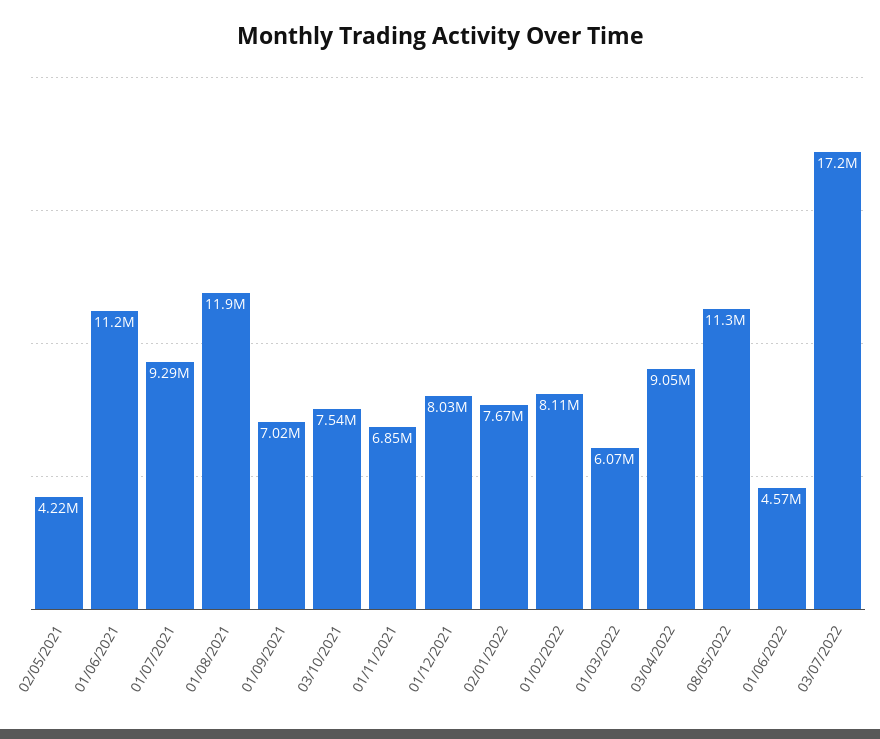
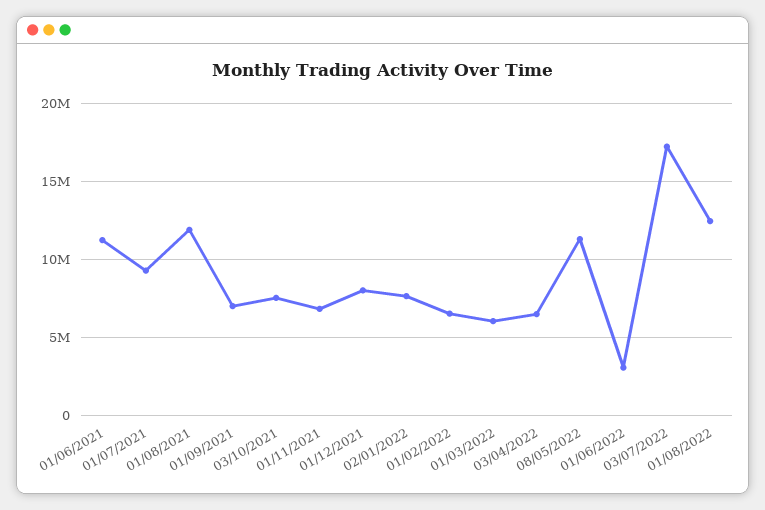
02/05/2021: 4220000 -> none
01/02/2022: 8110000 -> 6500000
03/04/2022: 9050000 -> 6500000
01/06/2022: 4570000 -> 3000000
01/08/2022: none -> 12500000

